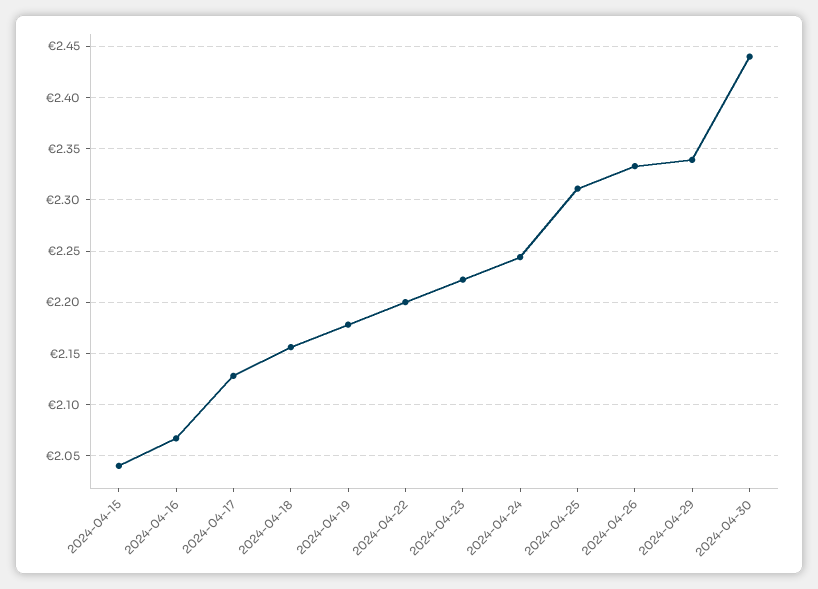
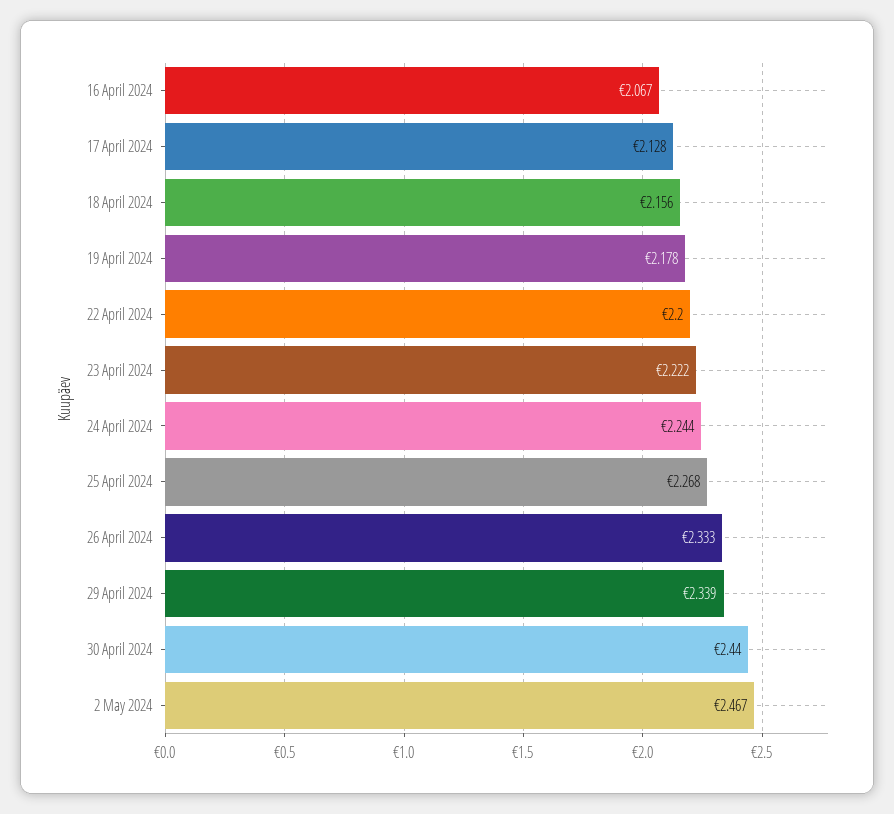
2024-04-15: 2.04 -> none
2024-04-25: 2.31 -> 2.268
2 May 2024: none -> 2.467

